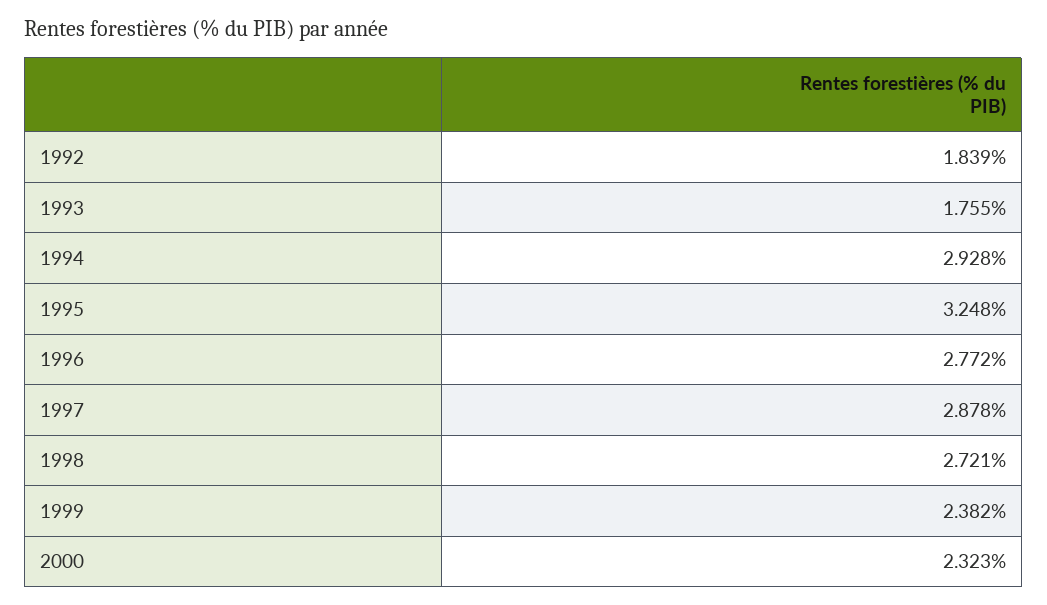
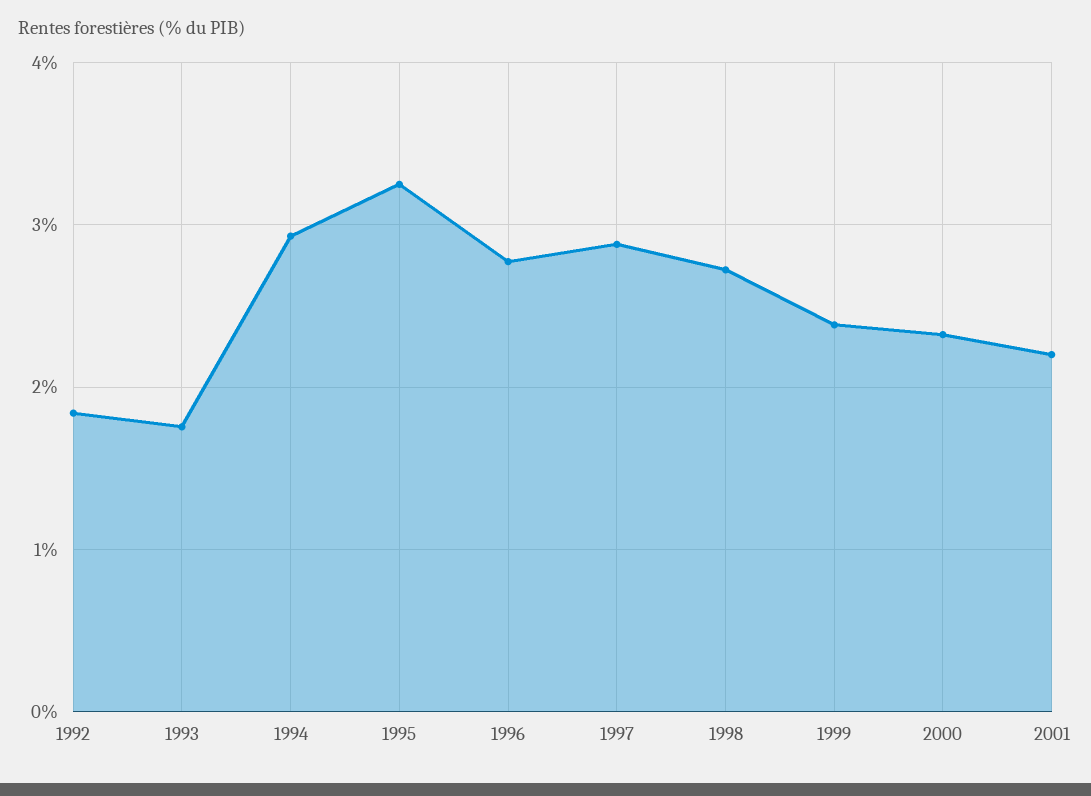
2001: none -> 2.2

